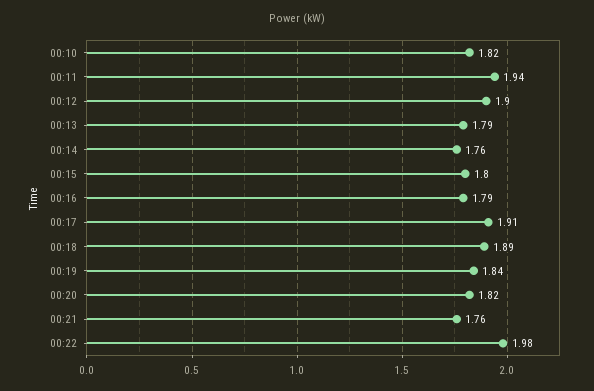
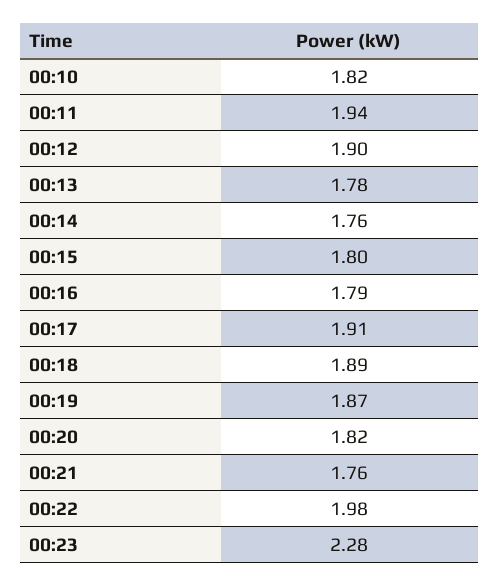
00:13: 1.79 -> 1.78
00:19: 1.84 -> 1.87
00:23: none -> 2.28

